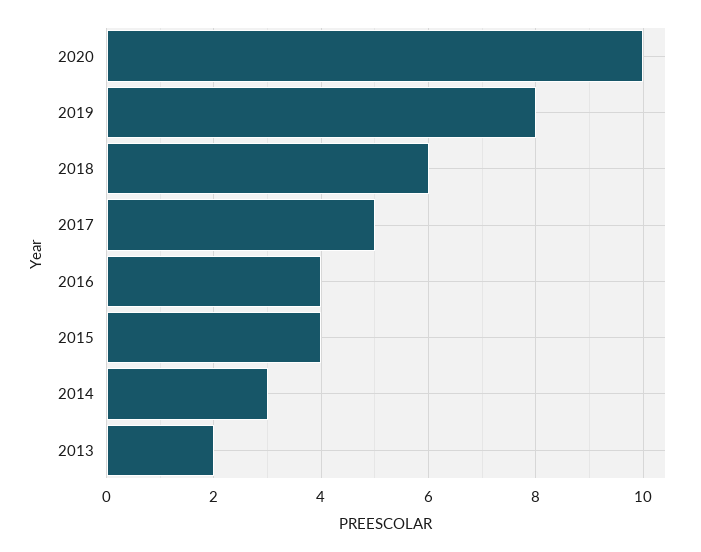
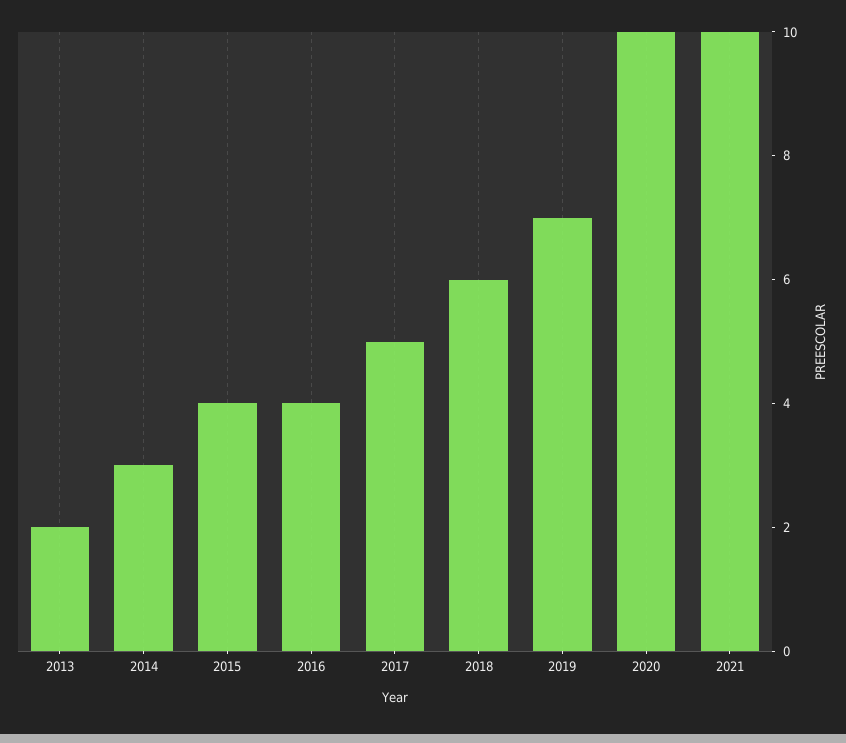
2019: 8 -> 7
2021: none -> 10

